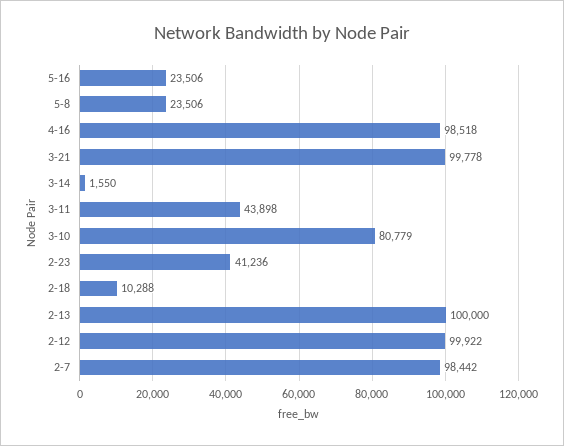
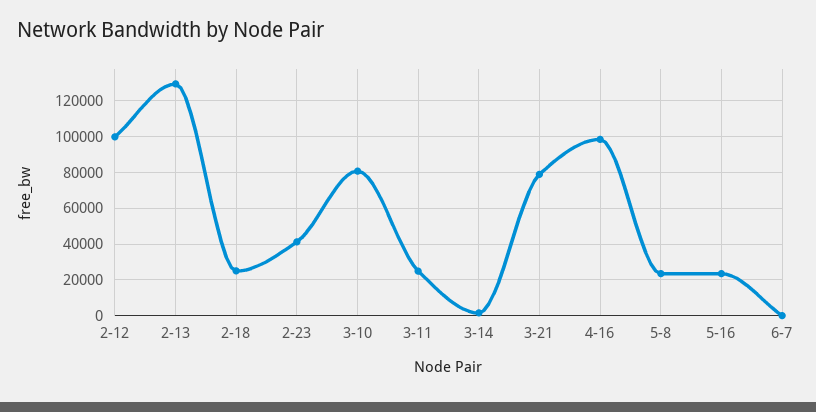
3-21: 99778 -> 80000
3-11: 43898 -> 25000
2-18: 10288 -> 25000
2-13: 100000 -> 130000
2-7: 98442 -> none
6-7: none -> 0

